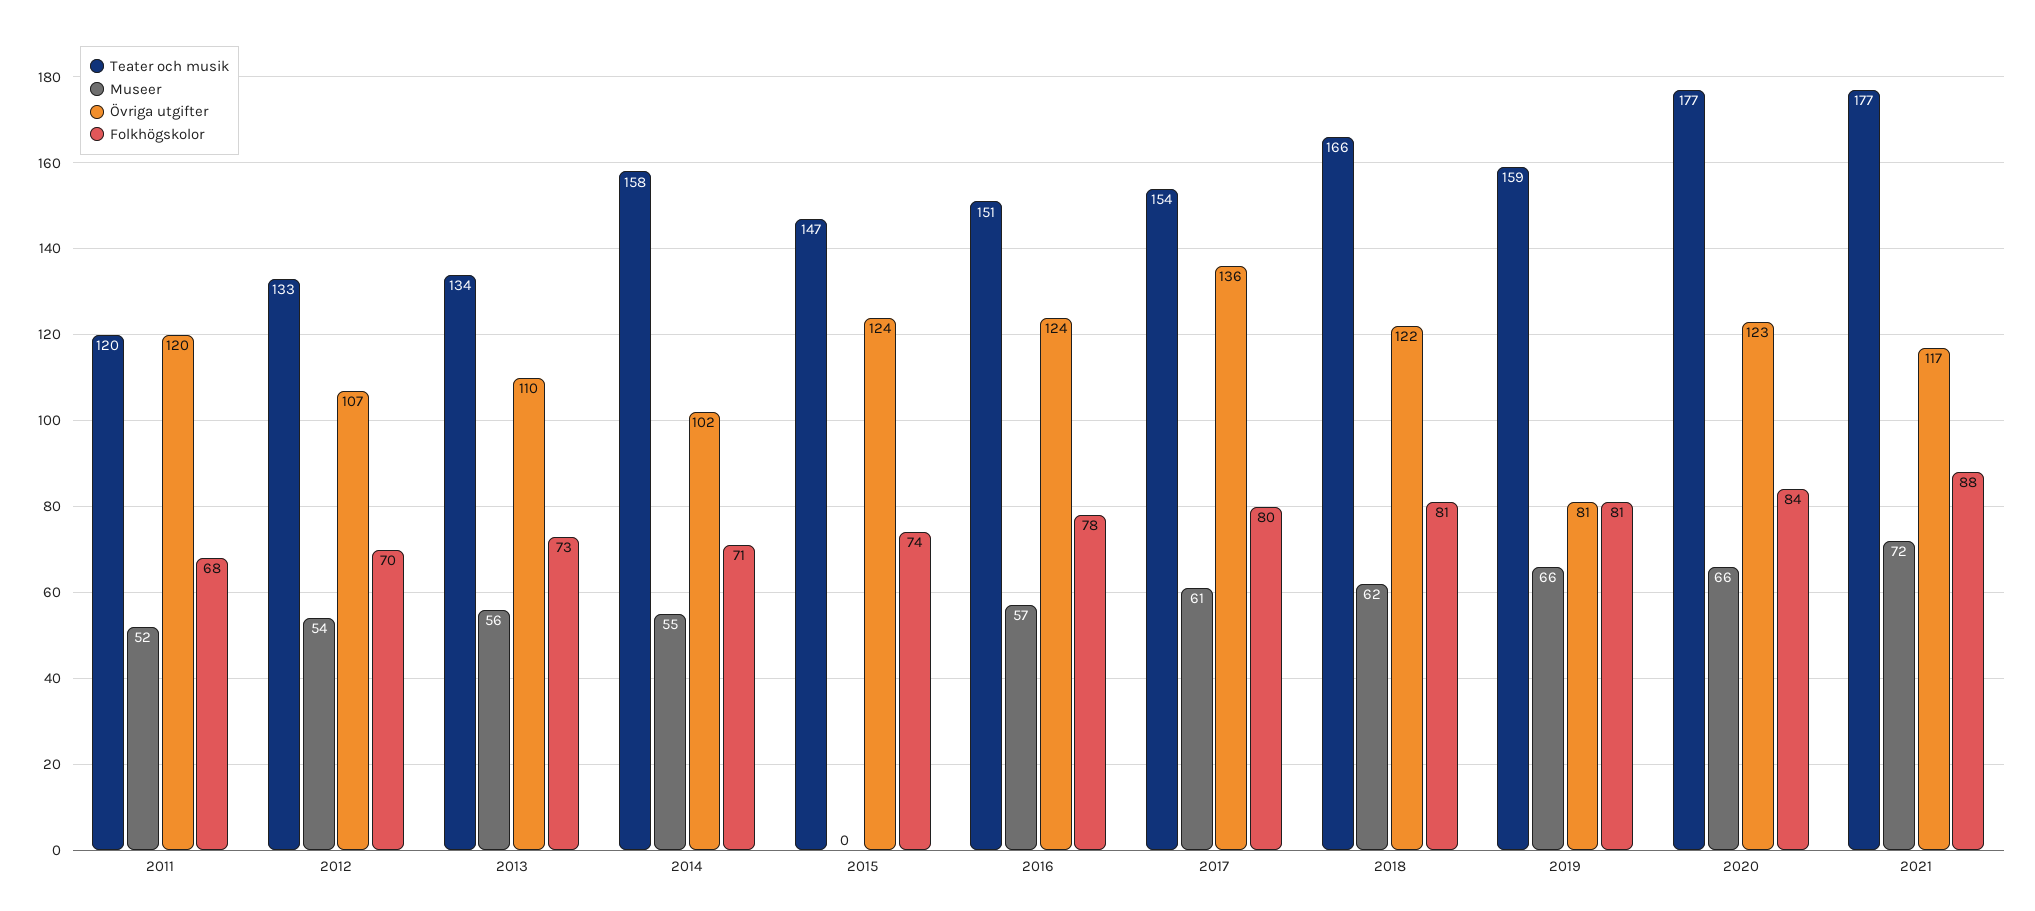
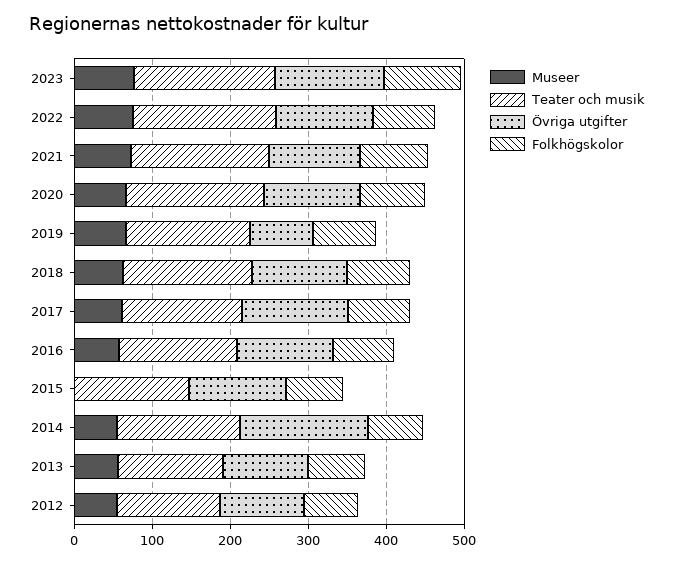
Teater och musik, 2011: 120 -> none
Museer, 2011: 52 -> none
Övriga utgifter, 2011: 120 -> none
Folkhögskolor, 2011: 68 -> none
Övriga utgifter, 2014: 102 -> 160
Museer, 2023: none -> 80
Teater och musik, 2023: none -> 180
Övriga utgifter, 2023: none -> 140
Folkhögskolor, 2023: none -> 100
Museer, 2022: none -> 80
Teater och musik, 2022: none -> 180
Övriga utgifter, 2022: none -> 120
Folkhögskolor, 2022: none -> 80

